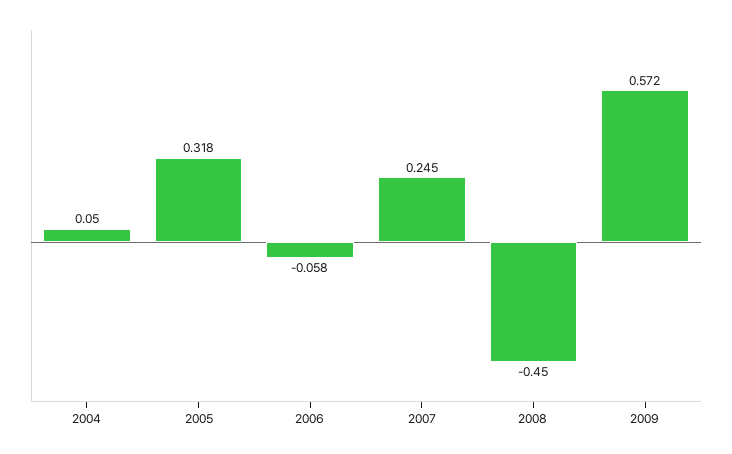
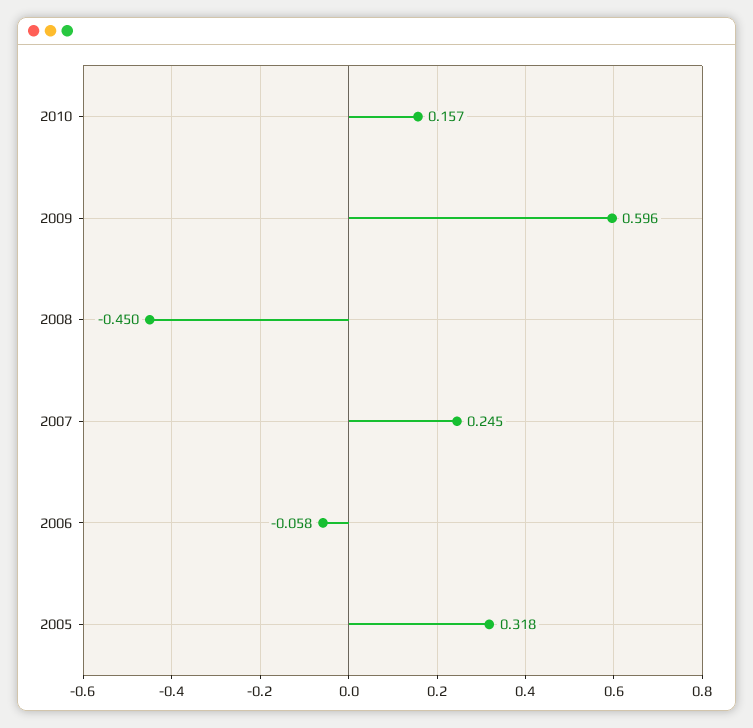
2004: 0.05 -> none
2009: 0.572 -> 0.596
2010: none -> 0.157

